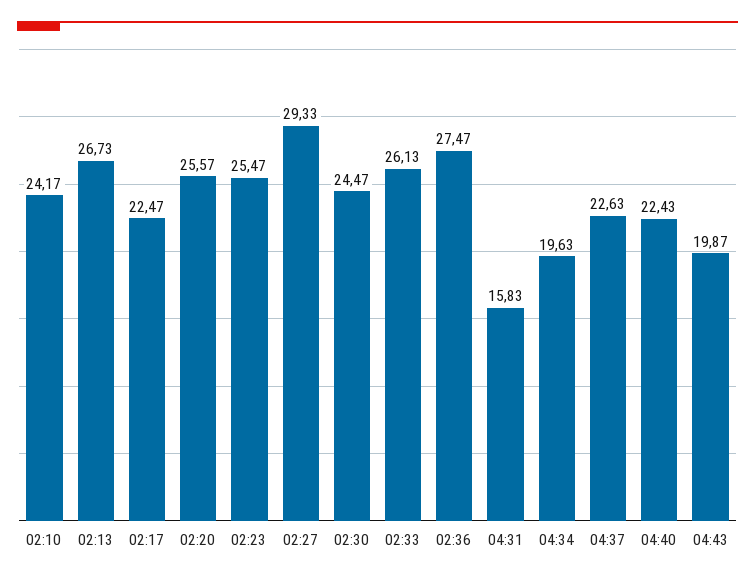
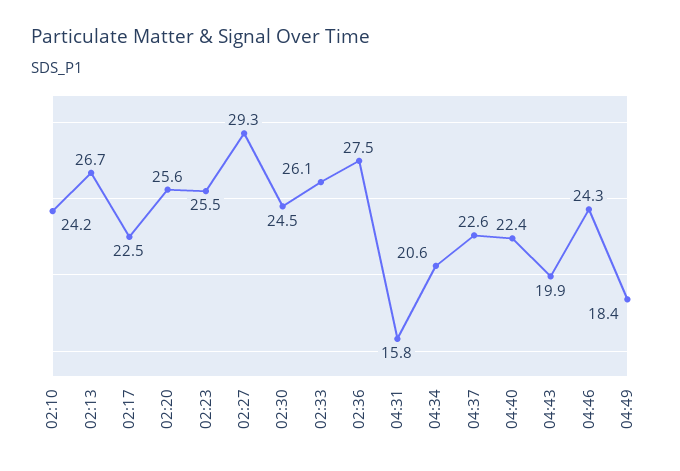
04:34: 19.63 -> 20.6
04:46: none -> 24.3
04:49: none -> 18.4

